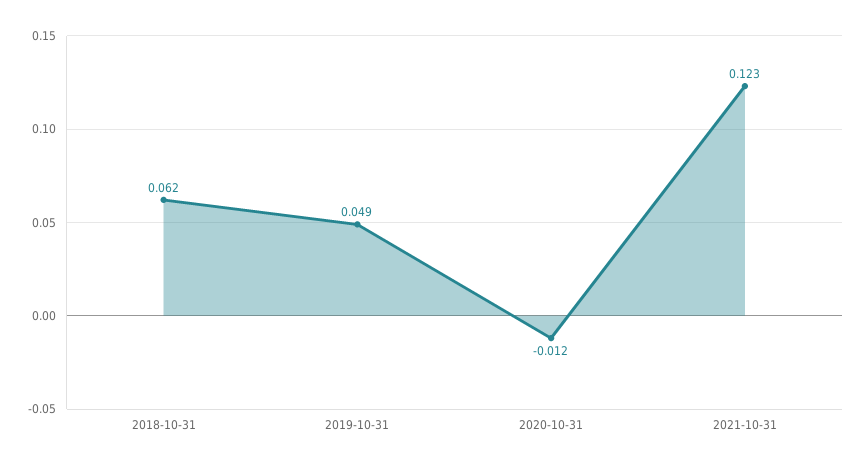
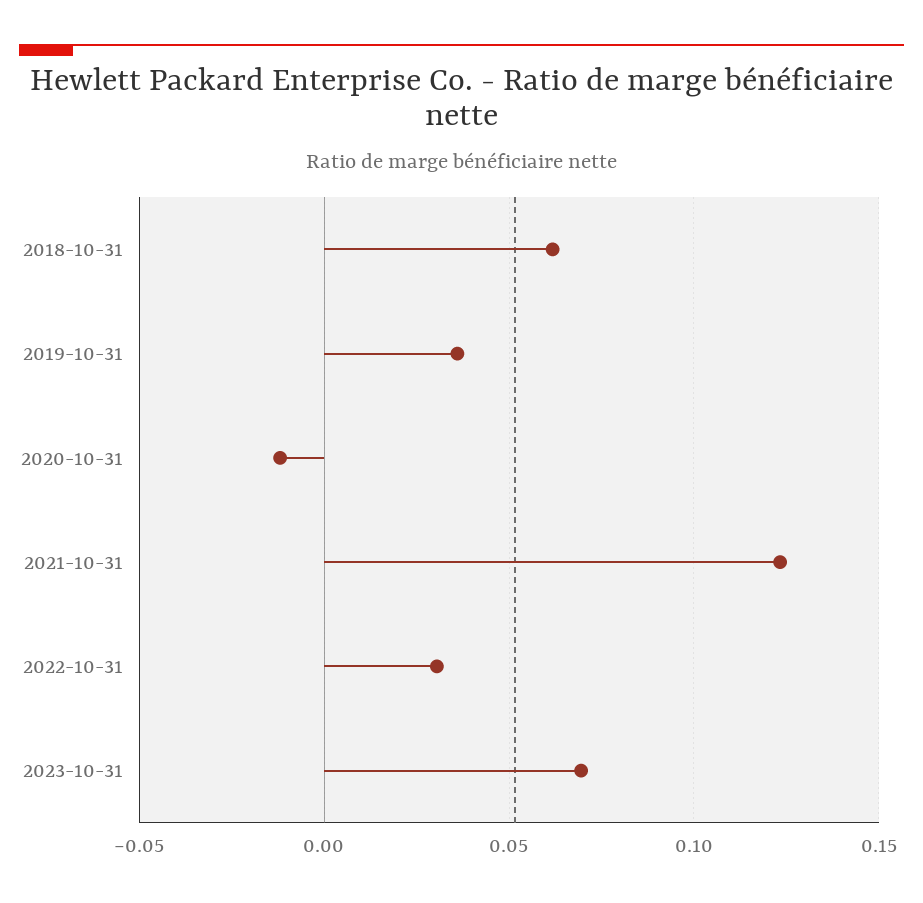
2019-10-31: 0.049 -> 0.035
2022-10-31: none -> 0.03
2023-10-31: none -> 0.07

